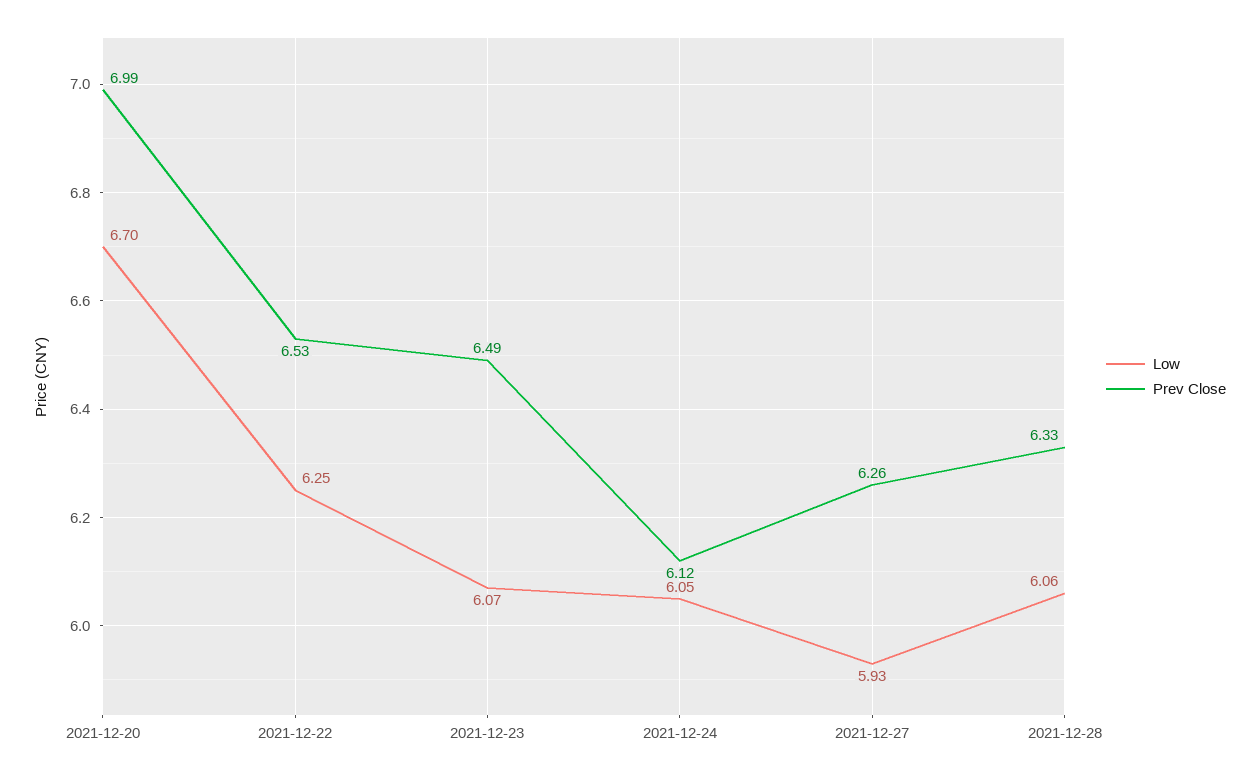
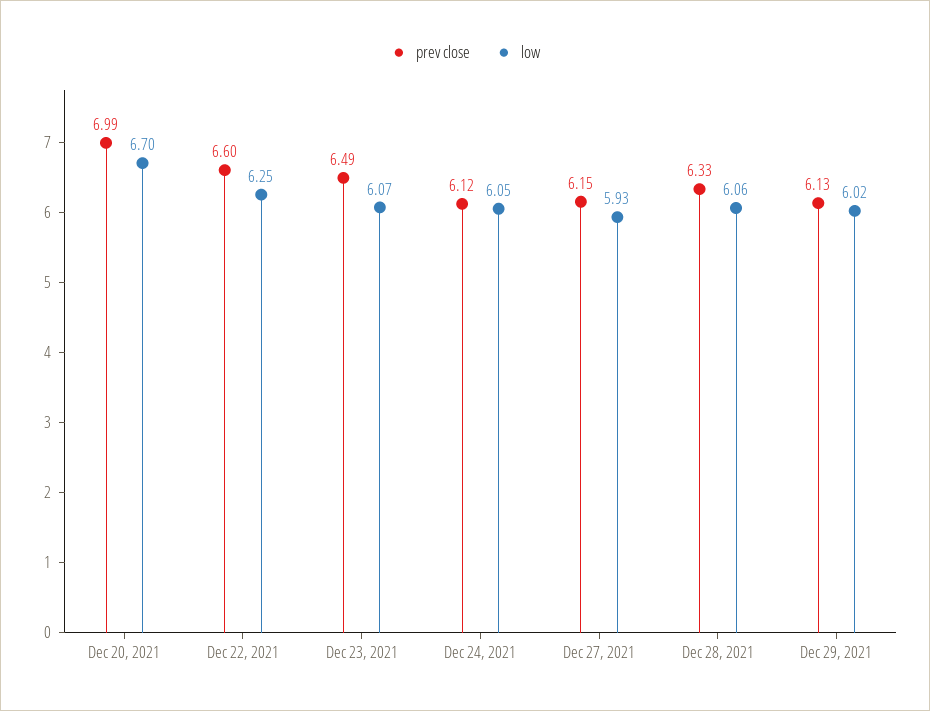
Prev Close, 2021-12-22: 6.53 -> 6.6
Prev Close, 2021-12-27: 6.26 -> 6.15
Prev Close, Dec 29, 2021: none -> 6.13
Low, Dec 29, 2021: none -> 6.02

